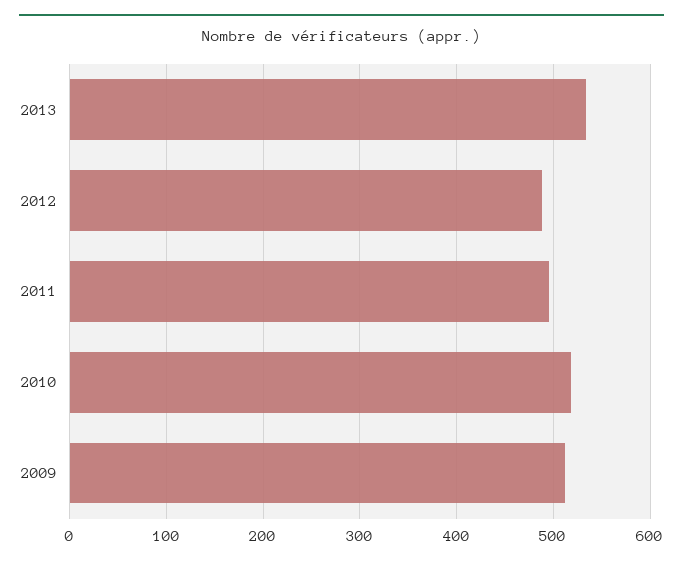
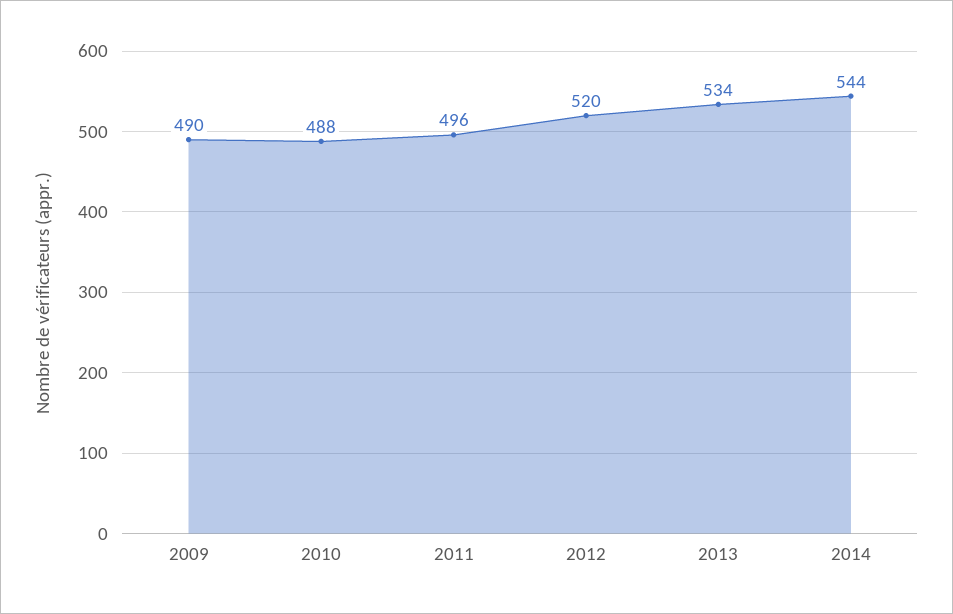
2012: 490 -> 520
2010: 520 -> 488
2009: 510 -> 490
2014: none -> 544

